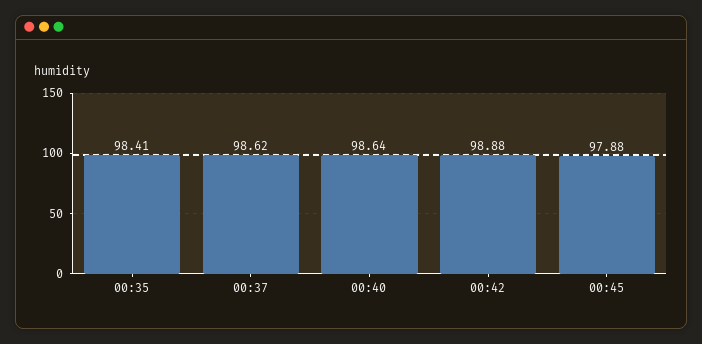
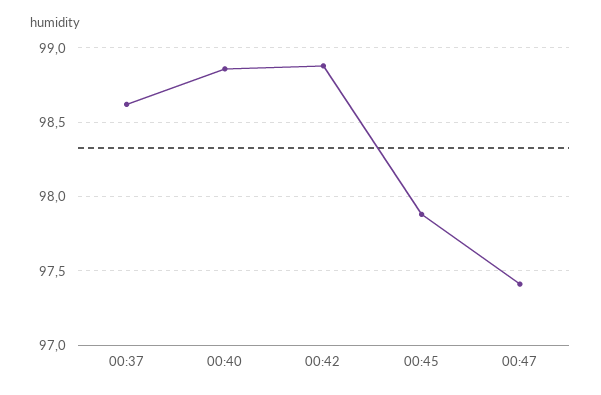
00:35: 98.41 -> none
00:40: 98.64 -> 98.85
00:47: none -> 97.4

